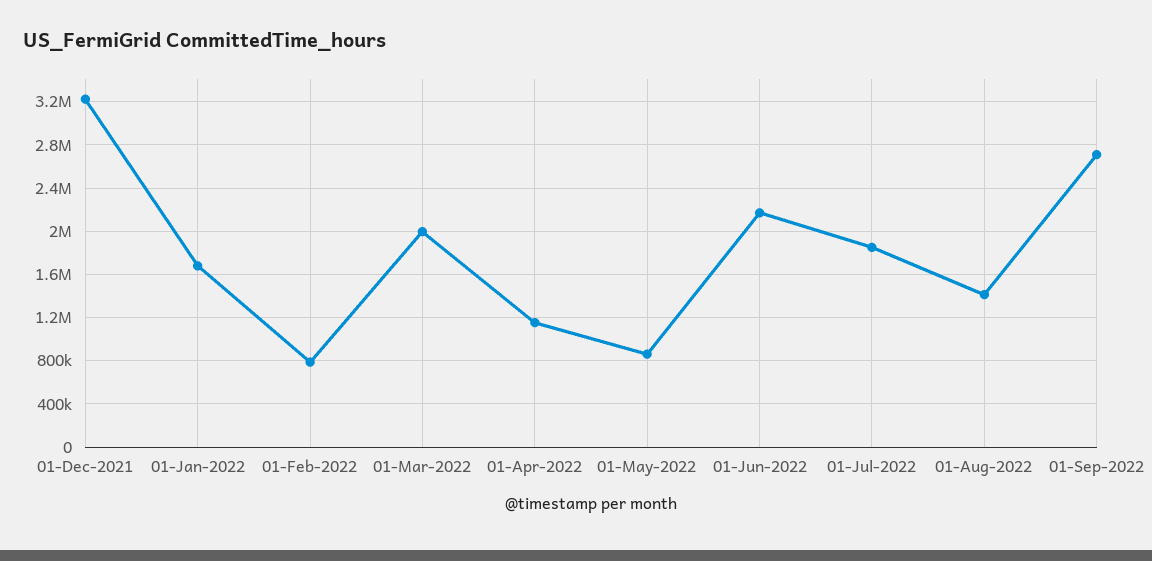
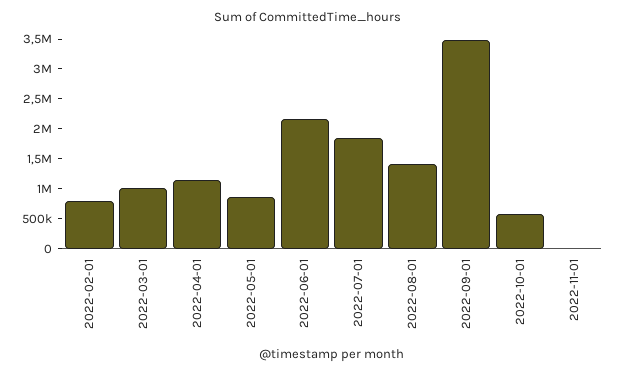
01-Dec-2021: 3200000 -> none
01-Jan-2022: 1700000 -> none
01-Mar-2022: 2000000 -> 1000000
01-Sep-2022: 2700000 -> 3500000
2022-10-01: none -> 500000
2022-11-01: none -> 0

